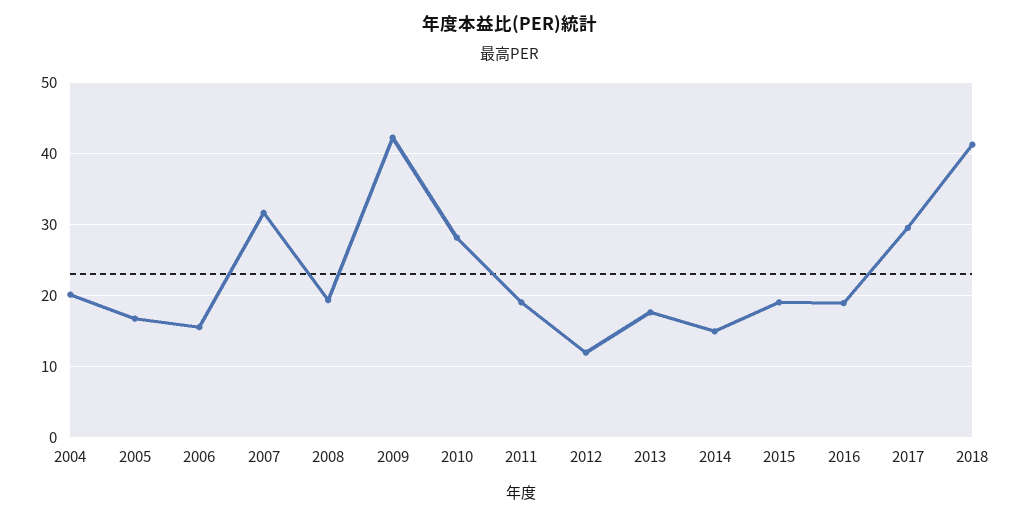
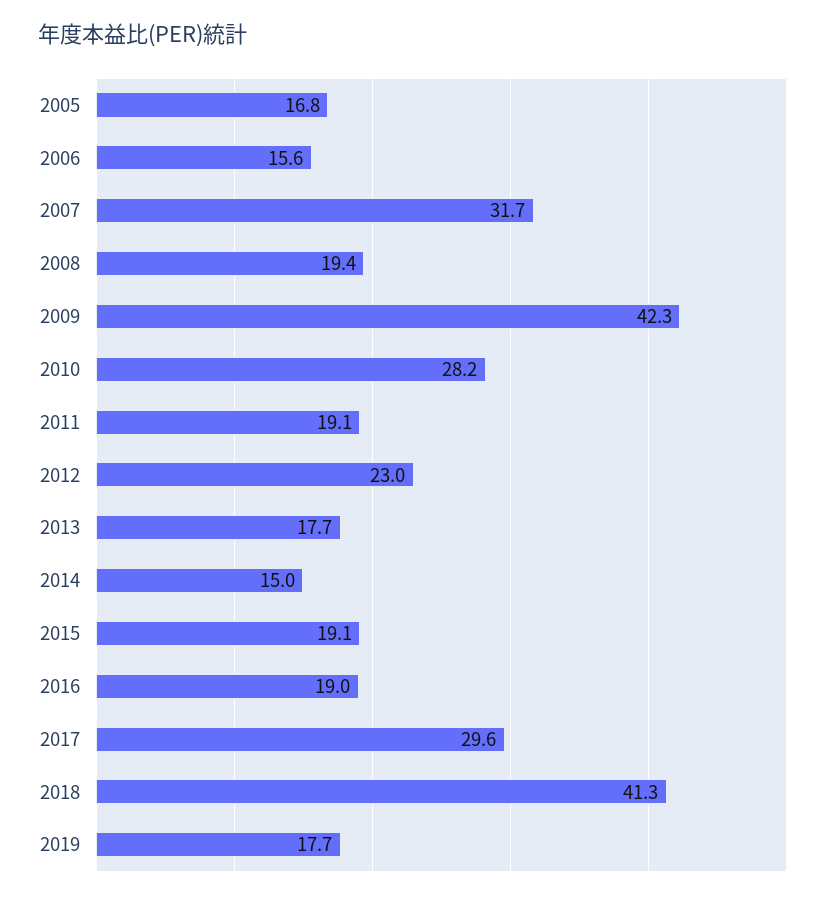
2004: 20 -> none
2012: 12 -> 23
2019: none -> 17.7

